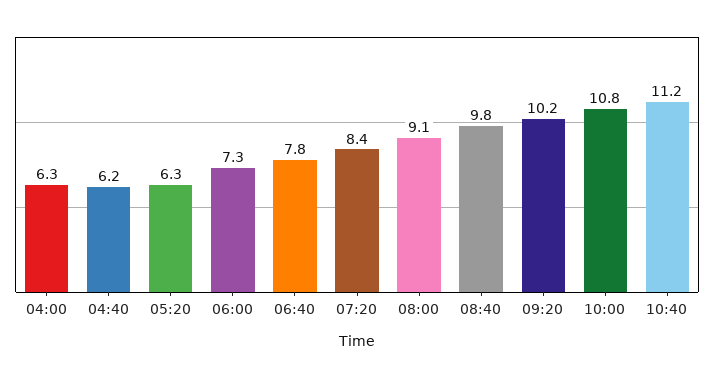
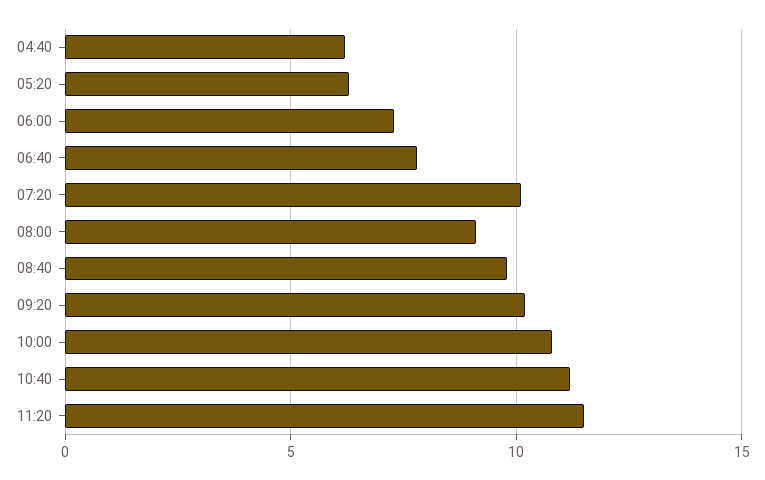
04:00: 6.3 -> none
07:20: 8.4 -> 10
11:20: none -> 11.5

